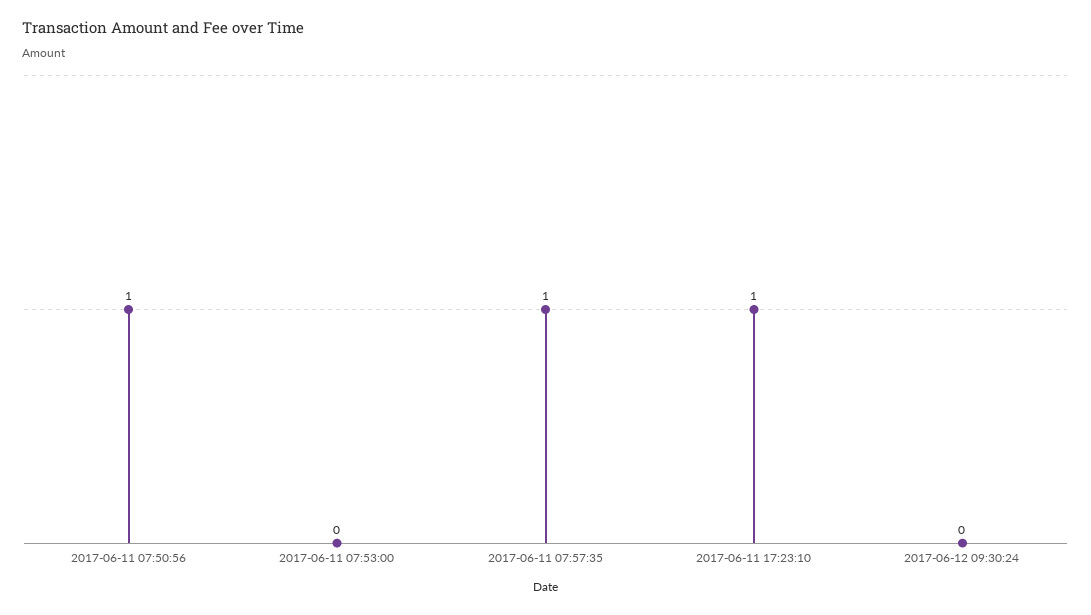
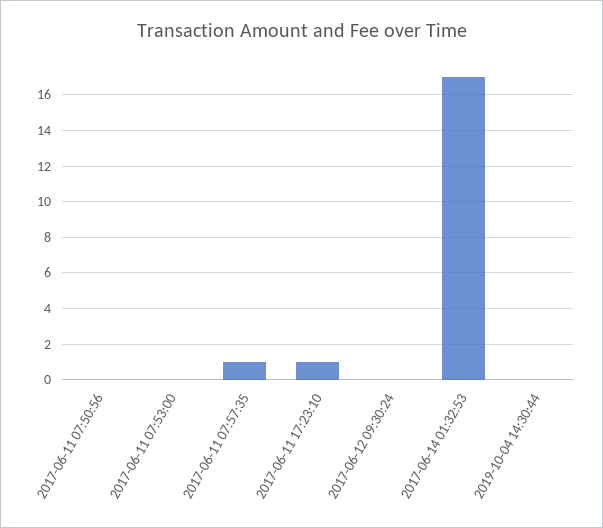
2017-06-11 07:50:56: 1 -> 0
2017-06-14 01:32:53: none -> 17
2019-10-04 14:30:44: none -> 0

